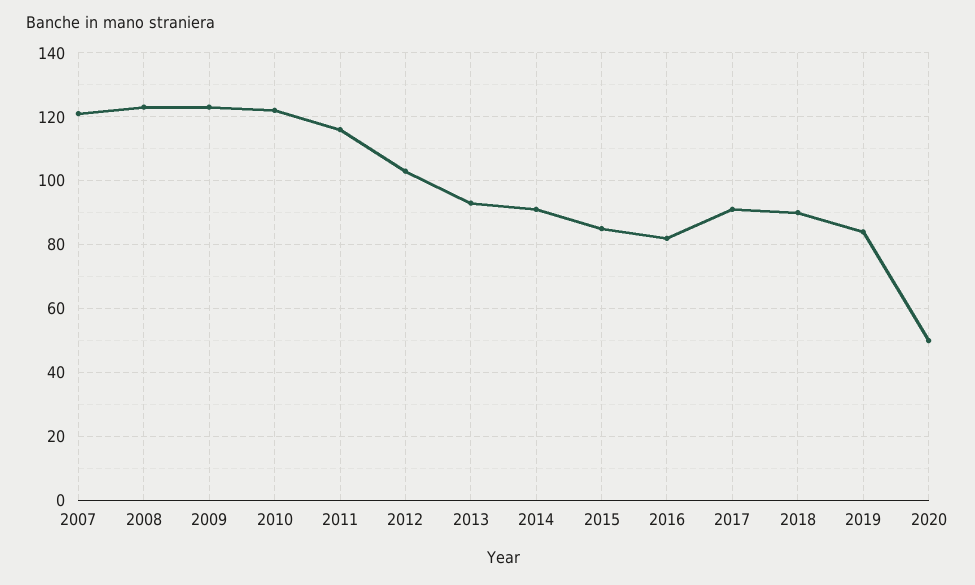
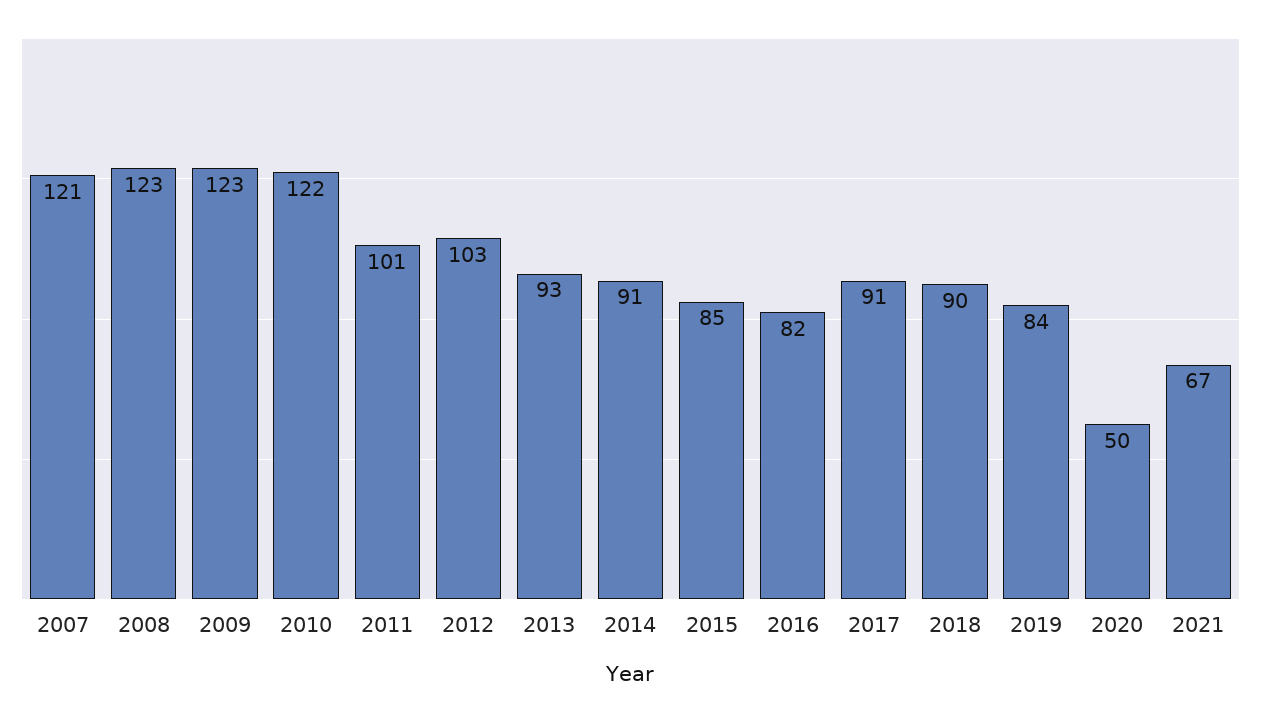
2011: 115 -> 101
2021: none -> 67

